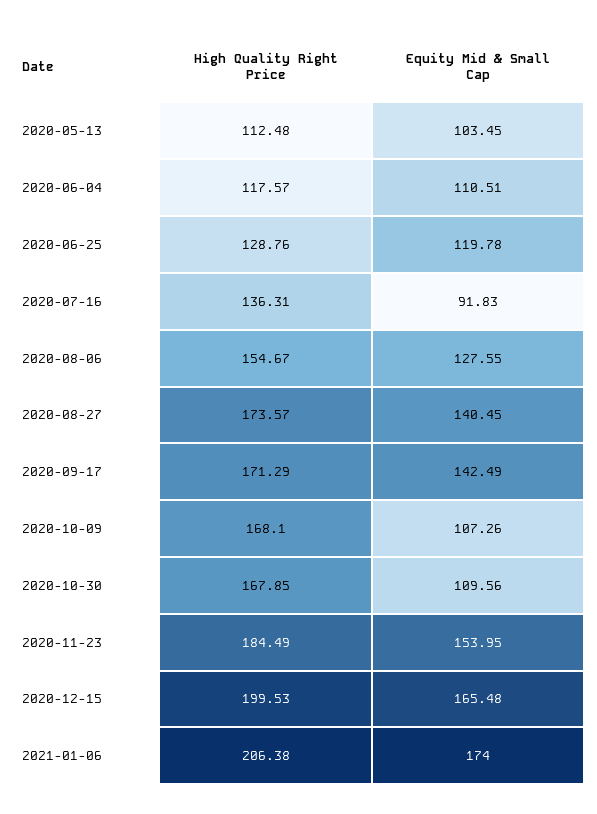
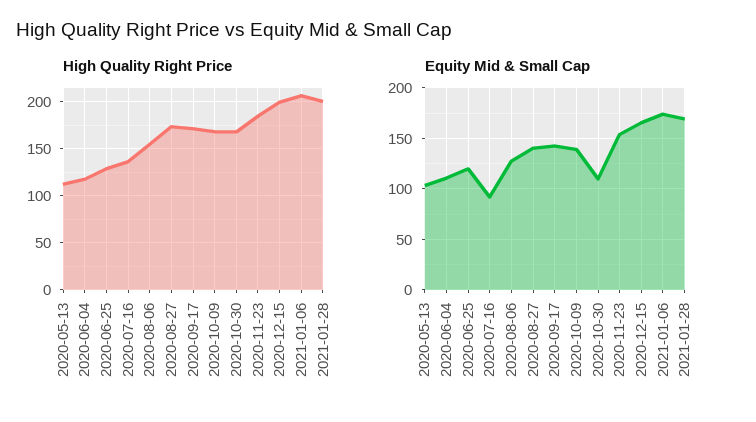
Equity Mid & Small Cap, 2020-10-09: 107.26 -> 140
High Quality Right Price, 2021-01-28: none -> 200
Equity Mid & Small Cap, 2021-01-28: none -> 170

